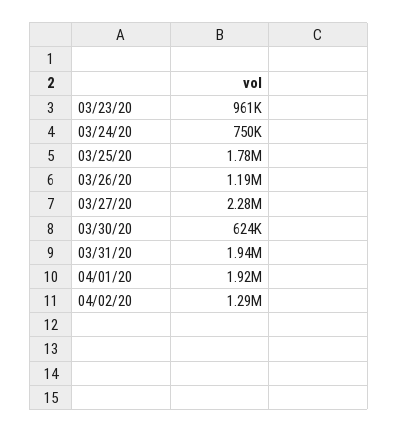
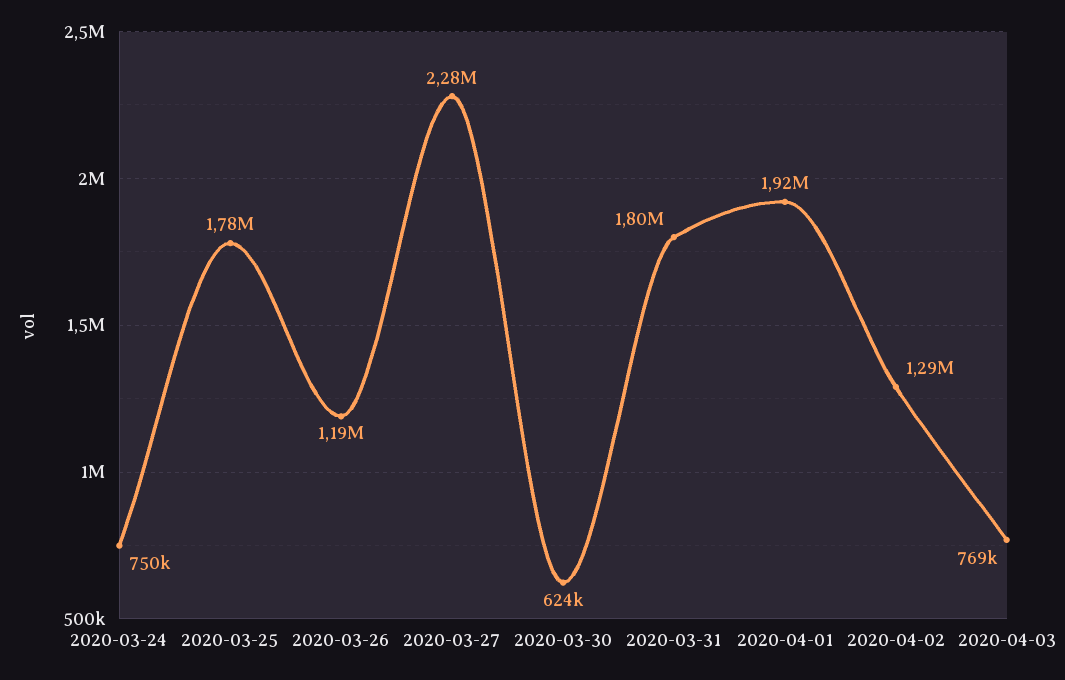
03/23/20: 961000 -> none
03/31/20: 1940000 -> 1800000
2020-04-03: none -> 769000

